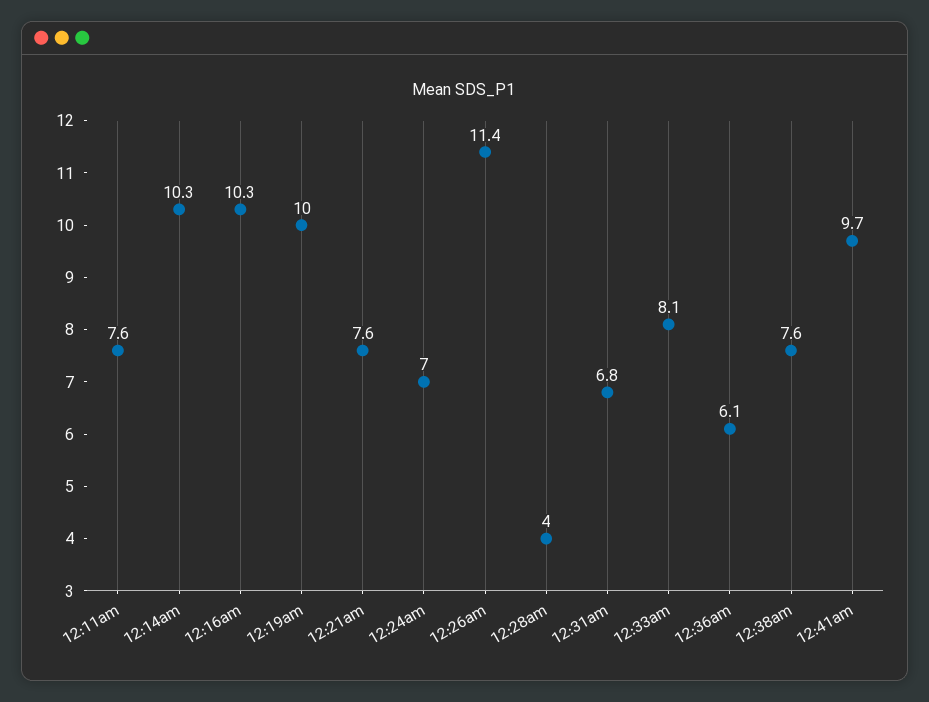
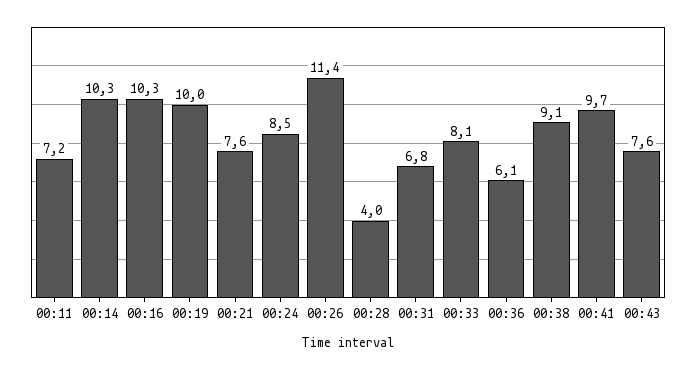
12:11am: 7.6 -> 7.2
12:24am: 7 -> 8.5
12:38am: 7.6 -> 9.1
00:43: none -> 7.6

